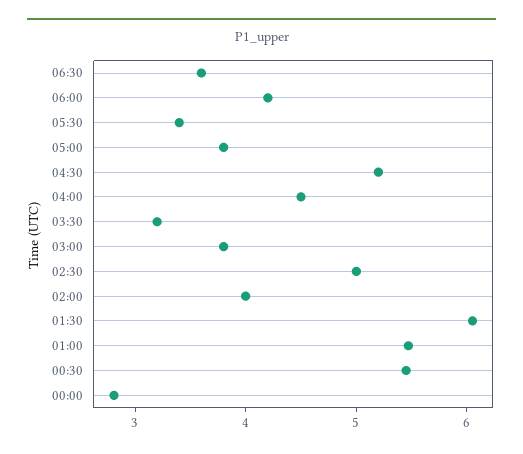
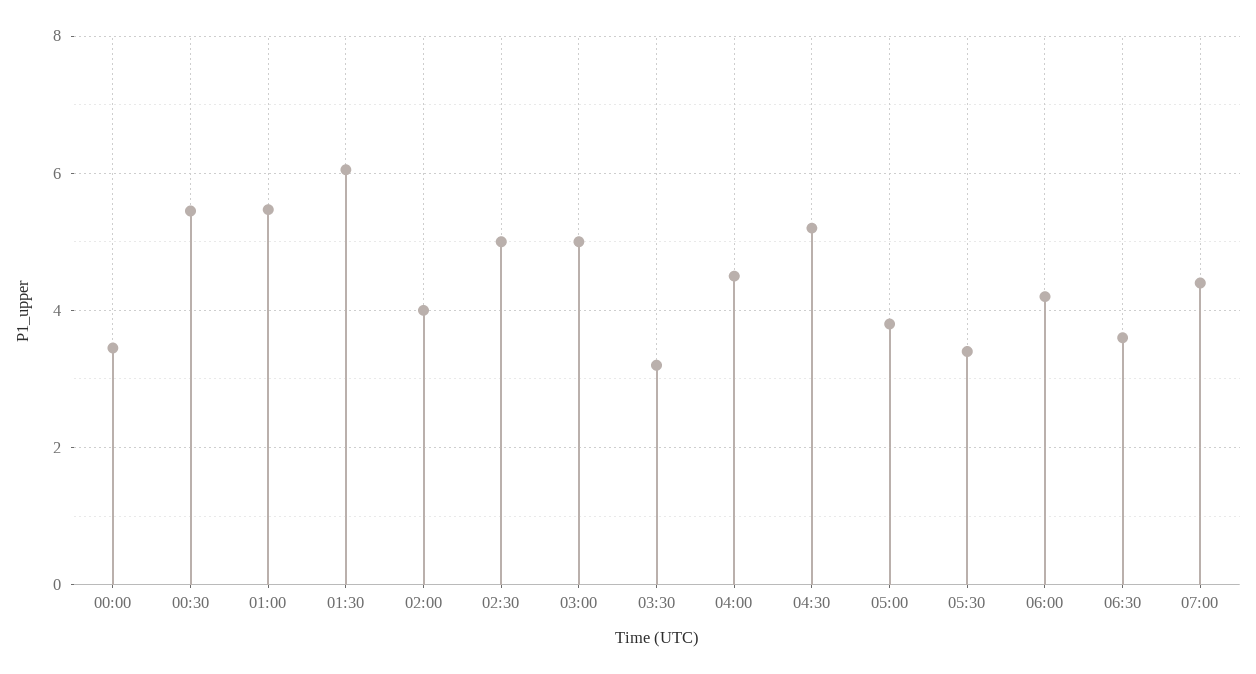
03:00: 3.8 -> 5
00:00: 2.8 -> 3.4
07:00: none -> 4.4

